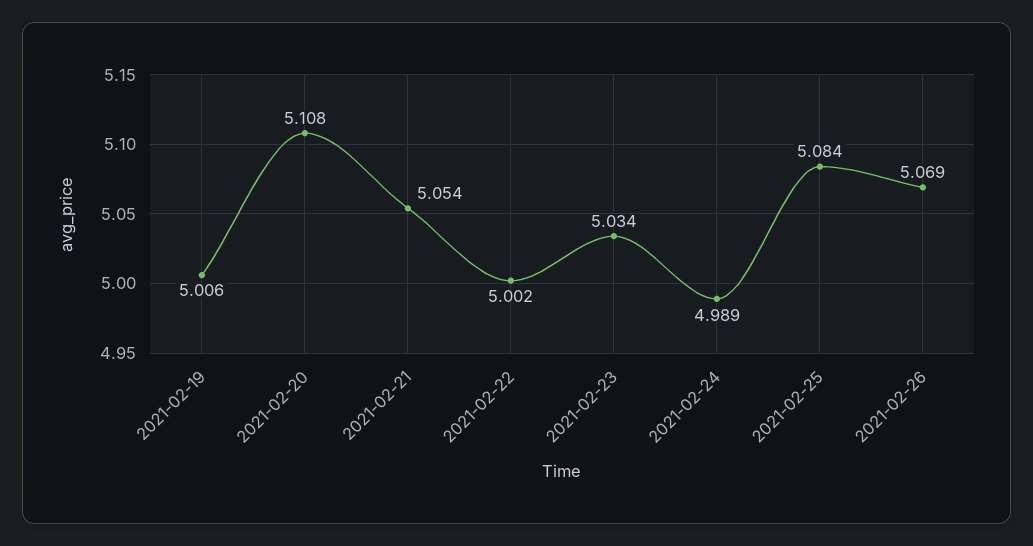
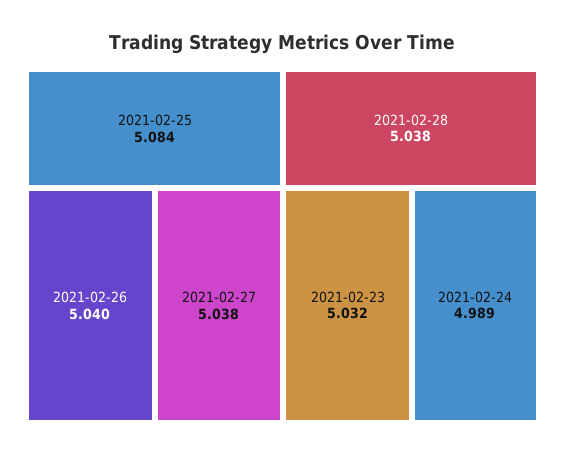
2021-02-19: 5.006 -> none
2021-02-20: 5.108 -> none
2021-02-21: 5.054 -> none
2021-02-22: 5.002 -> none
2021-02-23: 5.034 -> 5.032
2021-02-26: 5.069 -> 5.04
2021-02-27: none -> 5.038
2021-02-28: none -> 5.038

